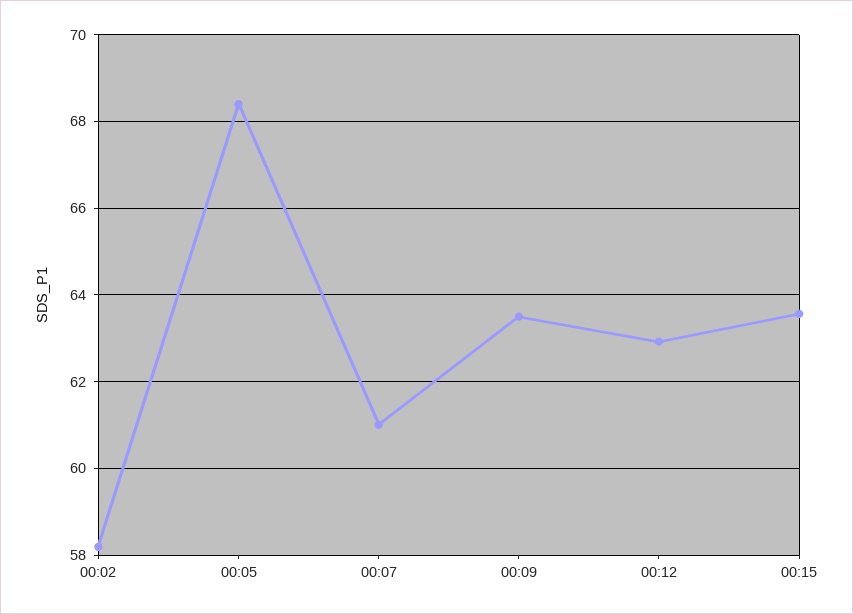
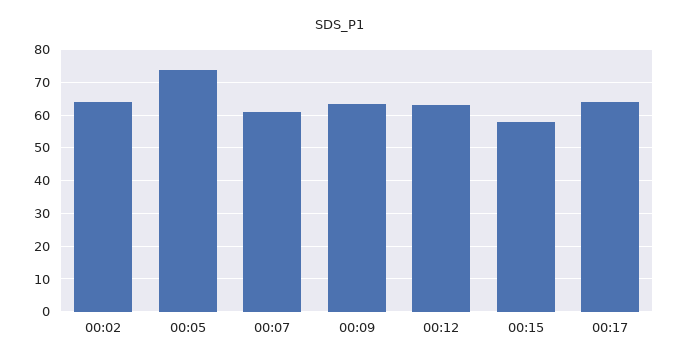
00:02: 58.2 -> 64
00:05: 68.4 -> 74
00:15: 63.6 -> 58
00:17: none -> 64

